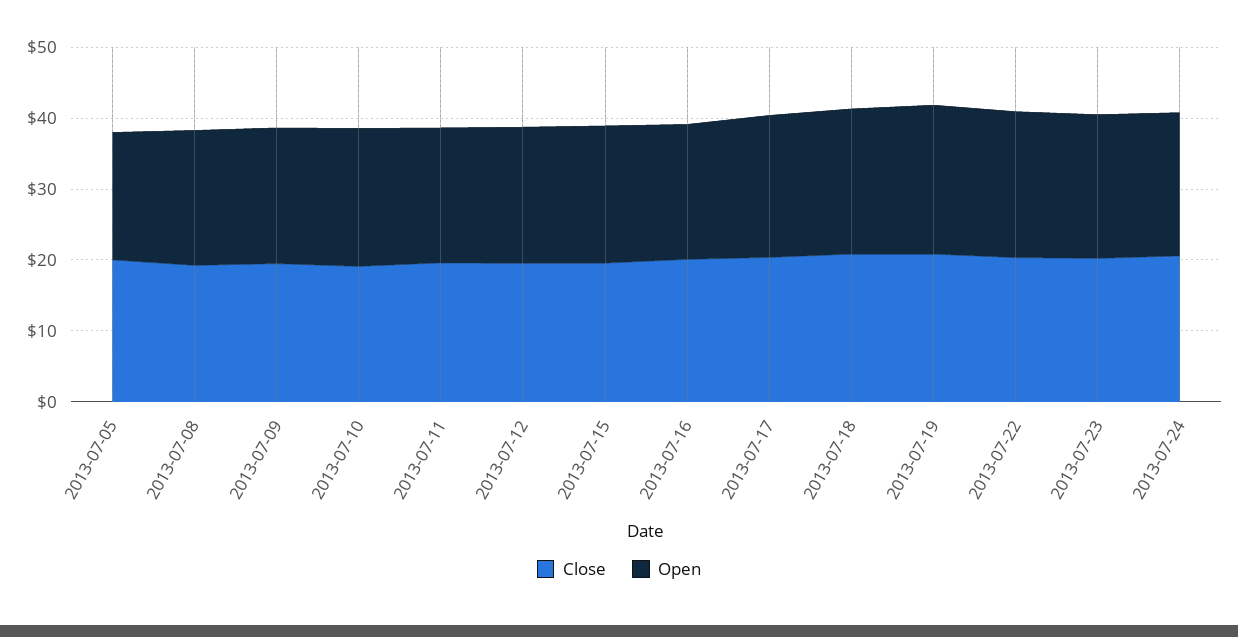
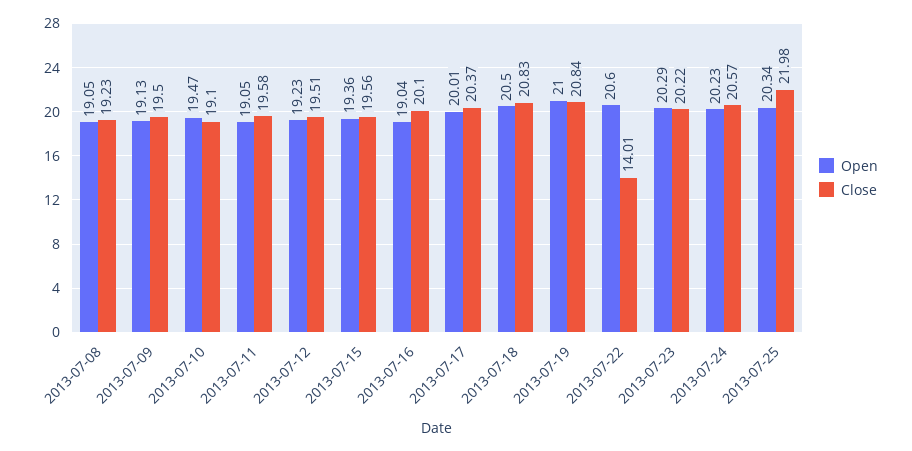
Close, 2013-07-05: 20 -> none
Open, 2013-07-05: 18 -> none
Close, 2013-07-22: 20 -> 14.01
Open, 2013-07-25: none -> 20.34
Close, 2013-07-25: none -> 21.98

